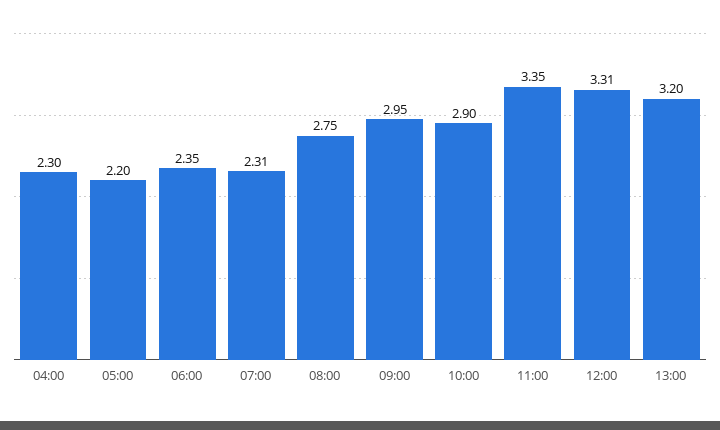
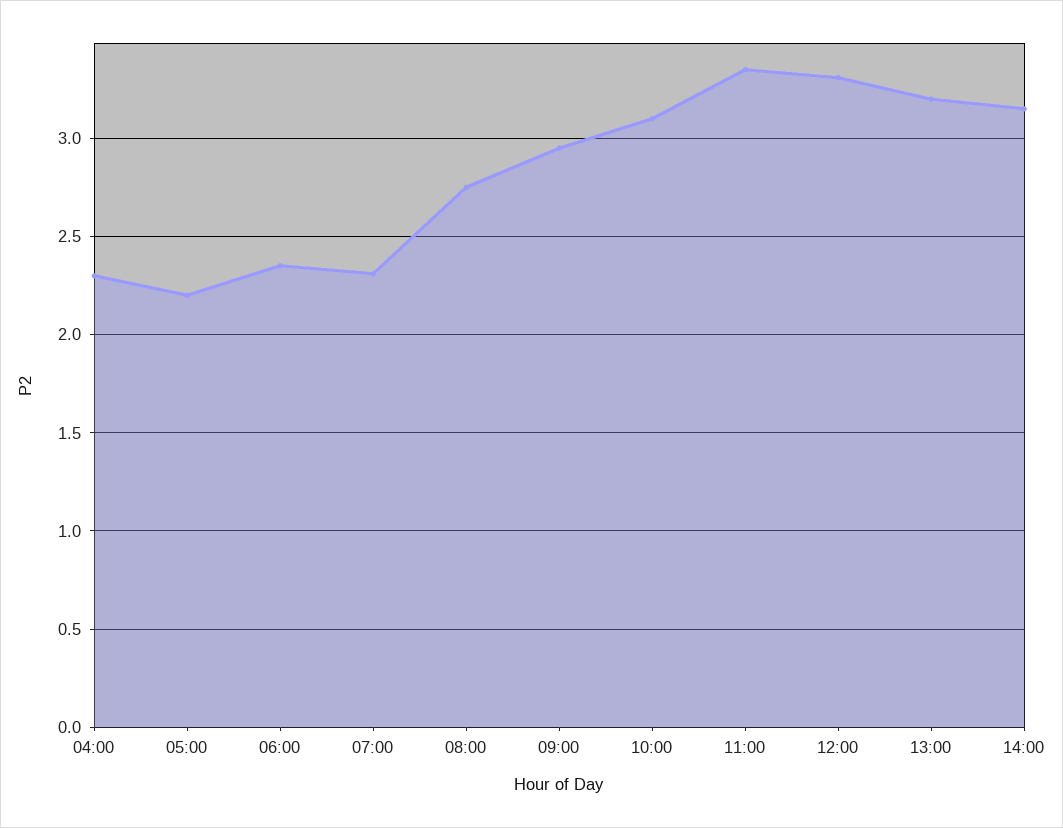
10:00: 2.9 -> 3.1
14:00: none -> 3.15

